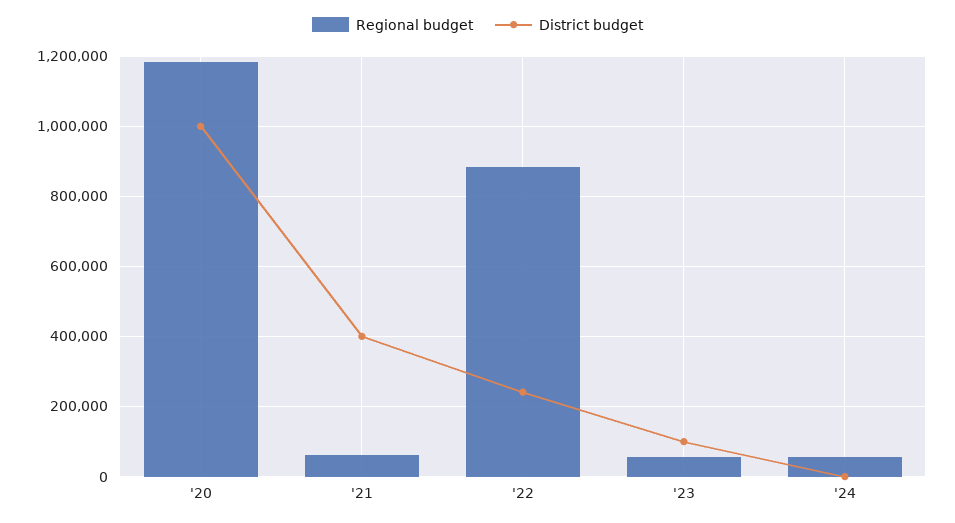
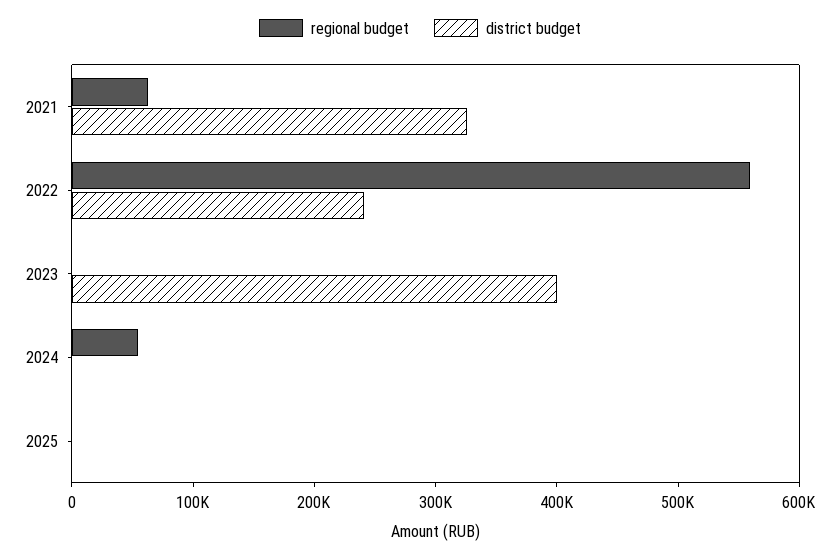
Regional budget, '20: 1180000 -> none
District budget, '20: 1000000 -> none
District budget, '21: 400000 -> 320000
Regional budget, '22: 880000 -> 560000
Regional budget, '23: 60000 -> 0
District budget, '23: 100000 -> 400000
Regional budget, 2025: none -> 0
District budget, 2025: none -> 0

